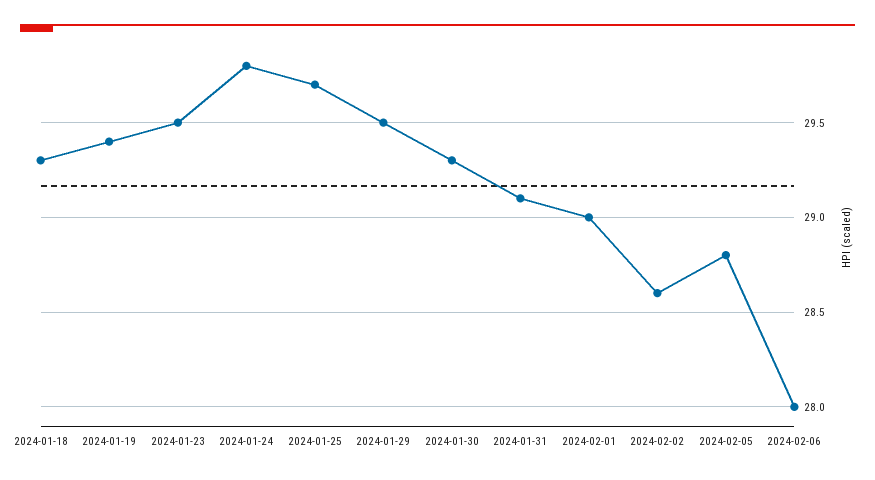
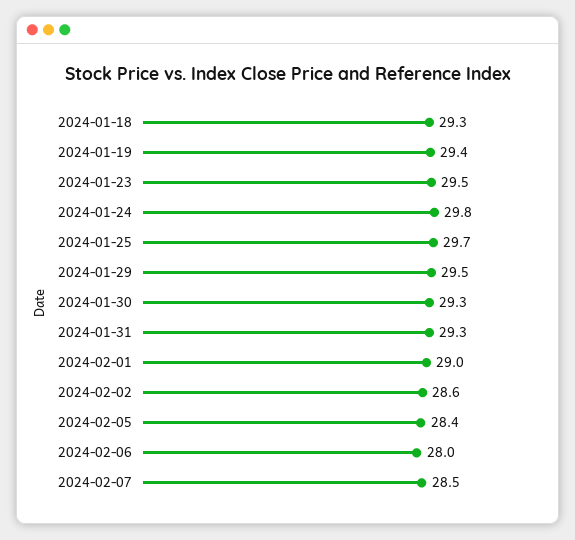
2024-01-31: 29.1 -> 29.3
2024-02-05: 28.8 -> 28.4
2024-02-07: none -> 28.5

